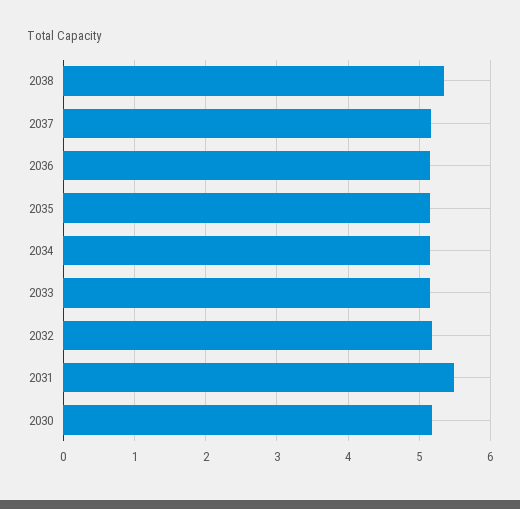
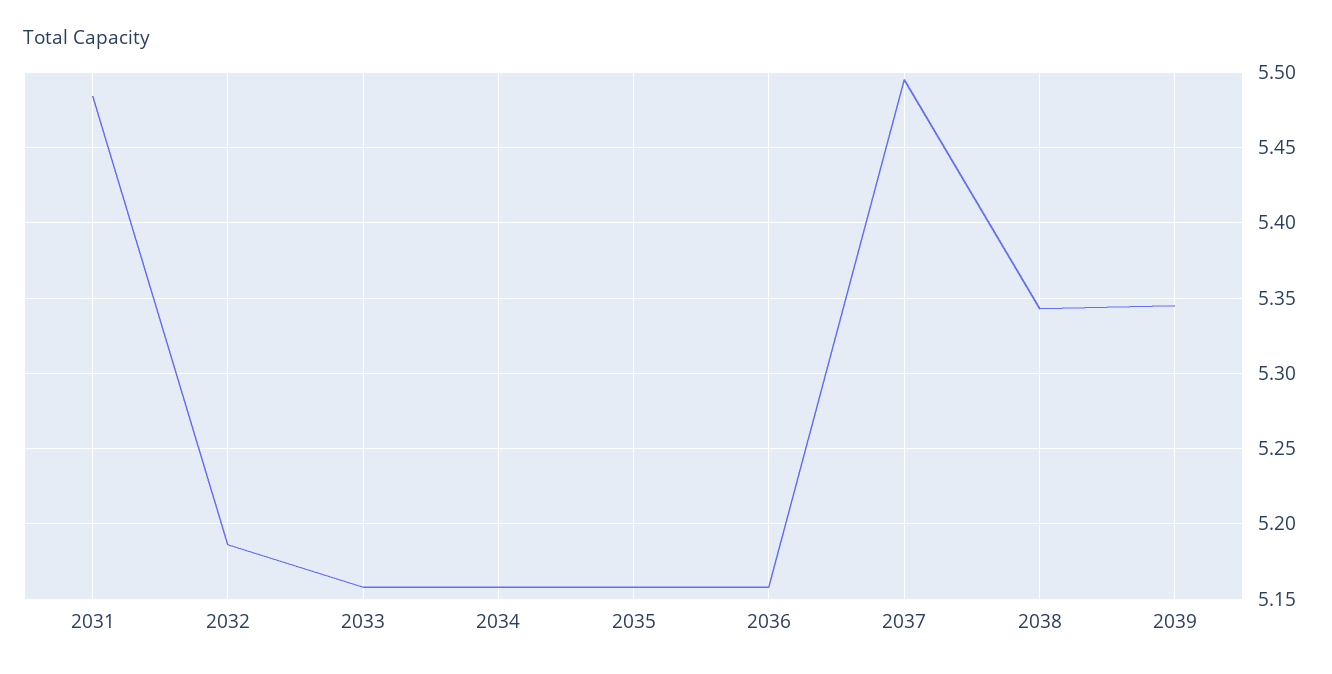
2037: 5.2 -> 5.495
2030: 5.2 -> none
2039: none -> 5.345

